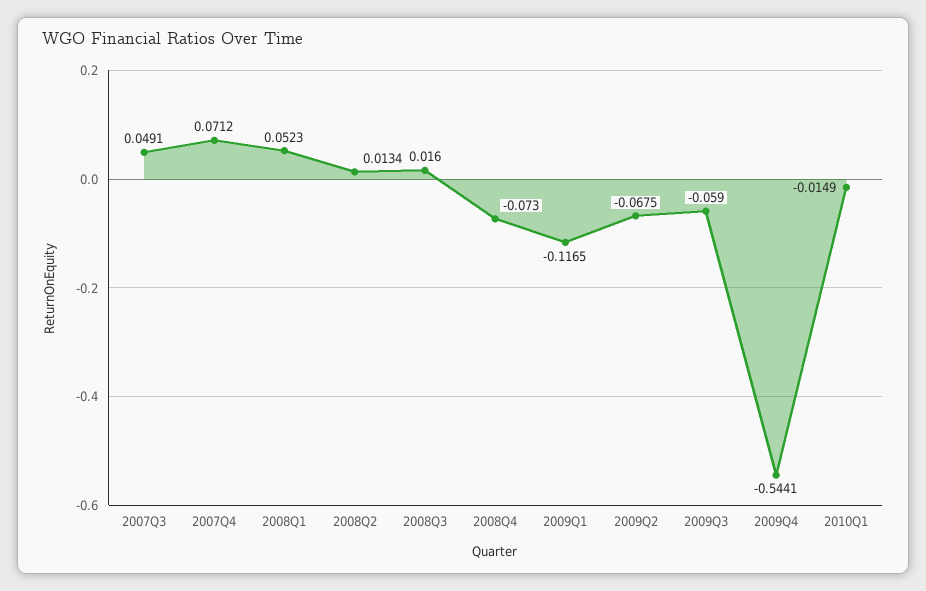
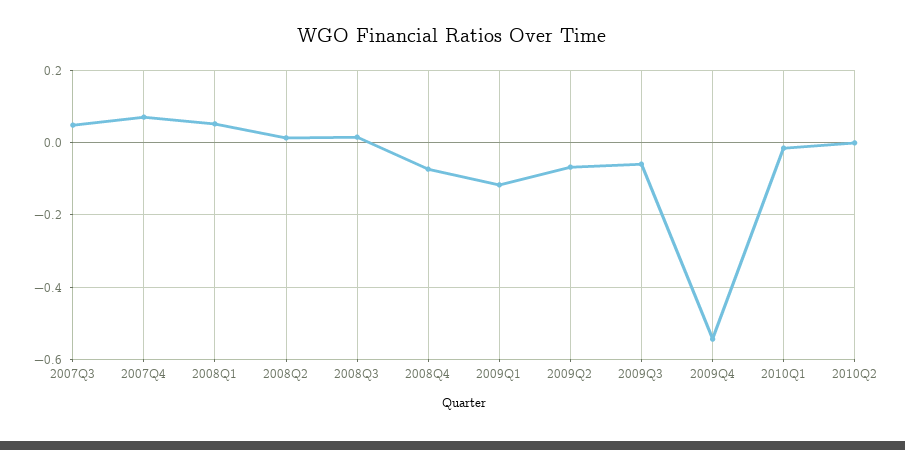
2010Q2: none -> 0

